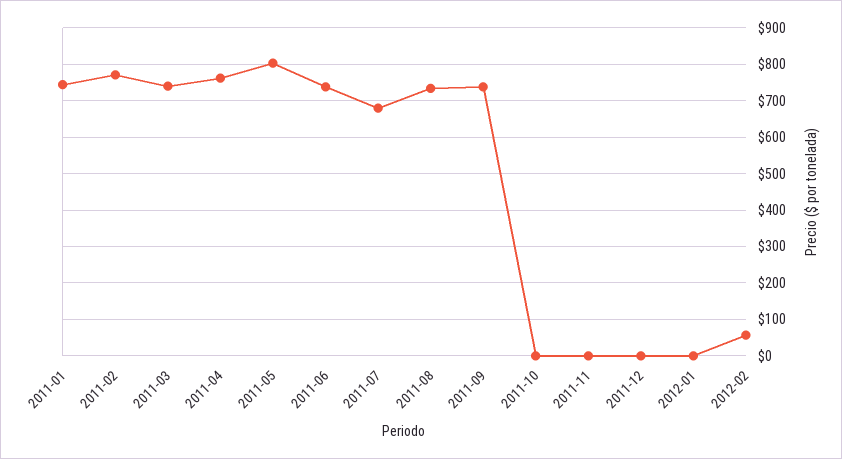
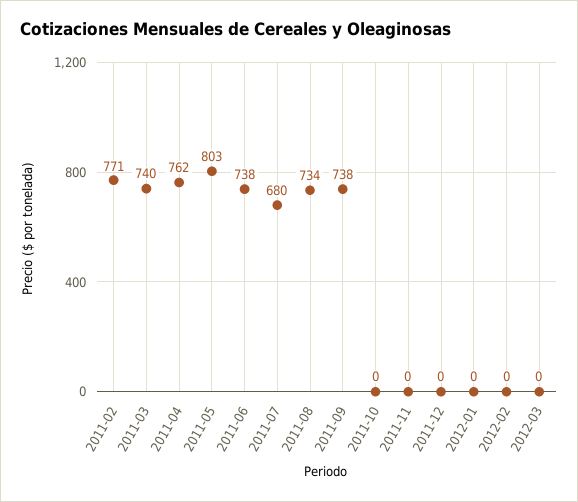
2011-01: 740 -> none
2012-02: 60 -> 0
2012-03: none -> 0

